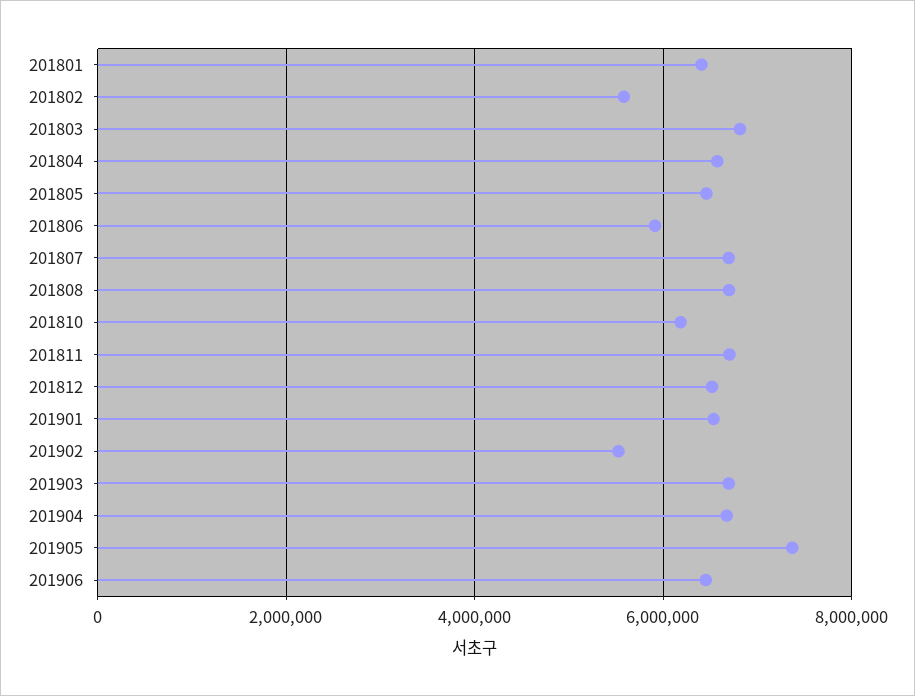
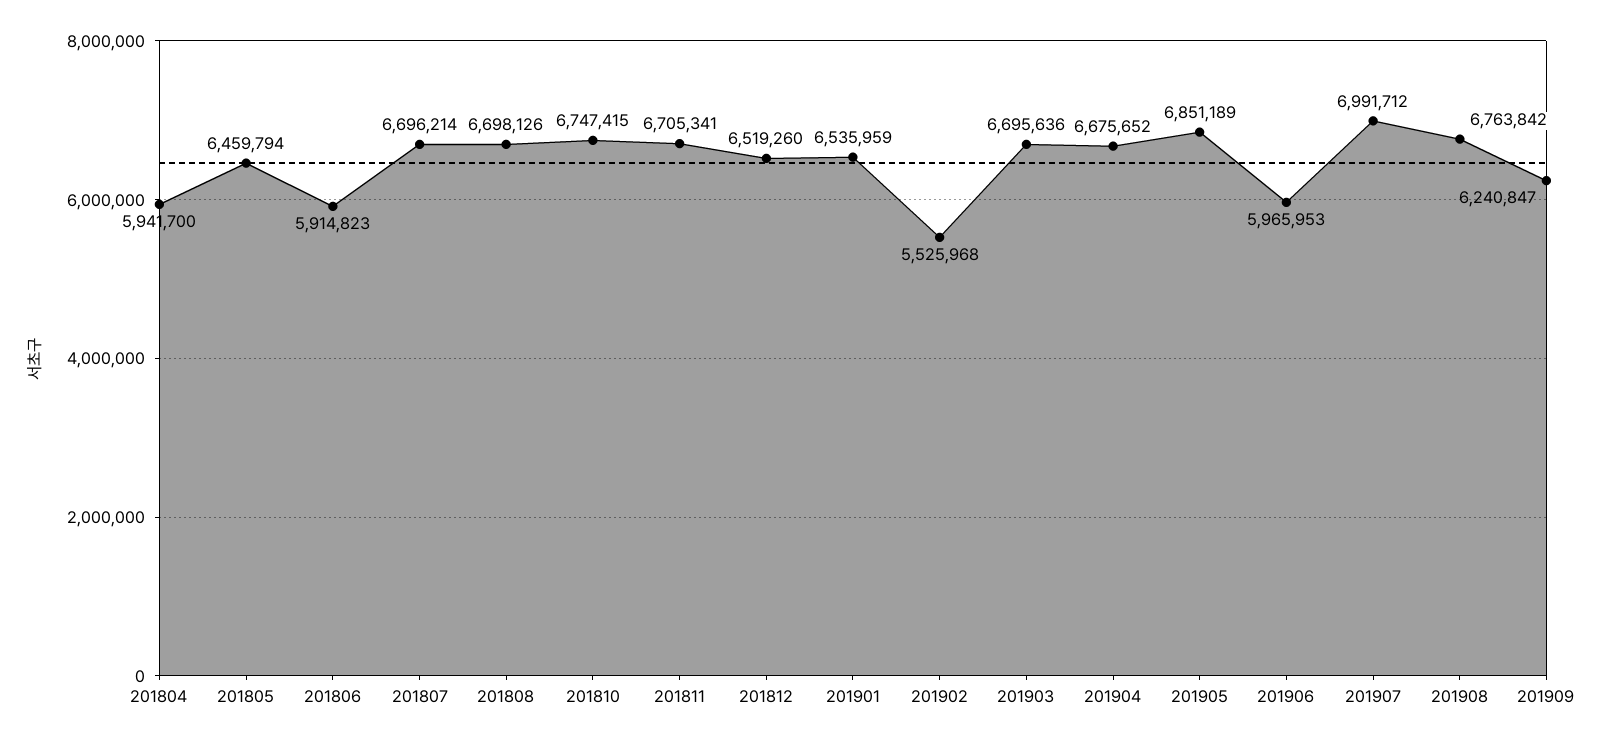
201801: 6400000 -> none
201802: 5600000 -> none
201803: 6800000 -> none
201804: 6600000 -> 5941700
201810: 6200000 -> 6747415
201905: 7400000 -> 6851189
201906: 6400000 -> 5965953
201907: none -> 6991712
201908: none -> 6763842
201909: none -> 6240847

